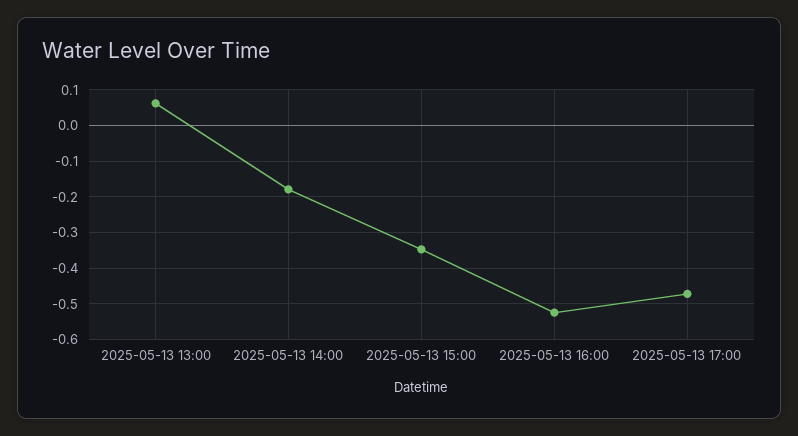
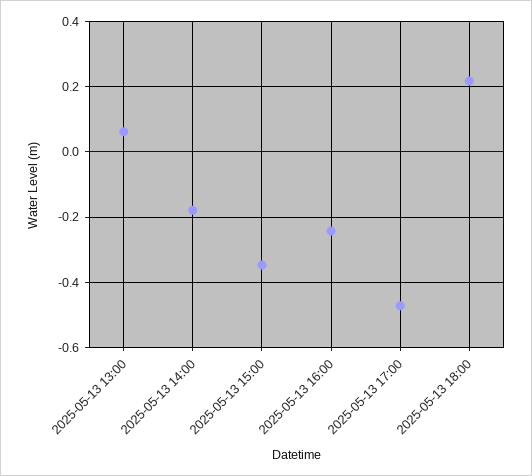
2025-05-13 16:00: -0.52 -> -0.24
2025-05-13 18:00: none -> 0.22

